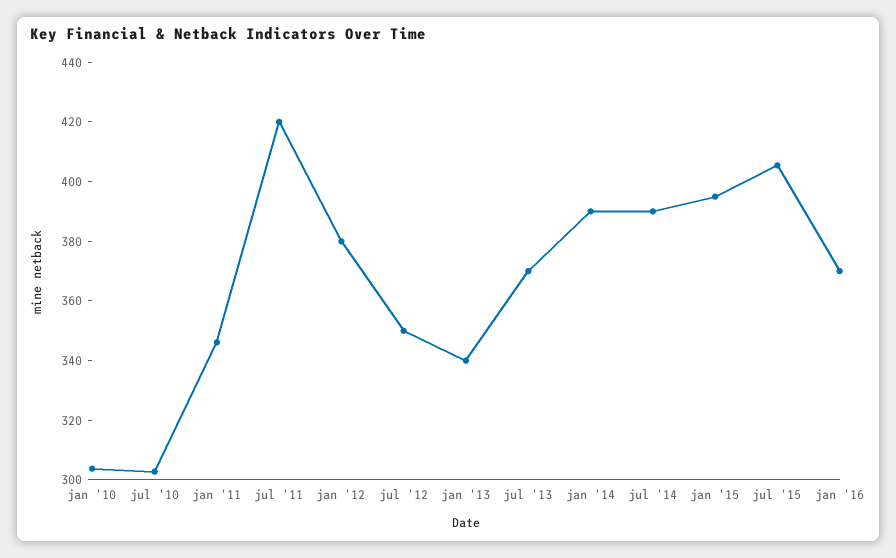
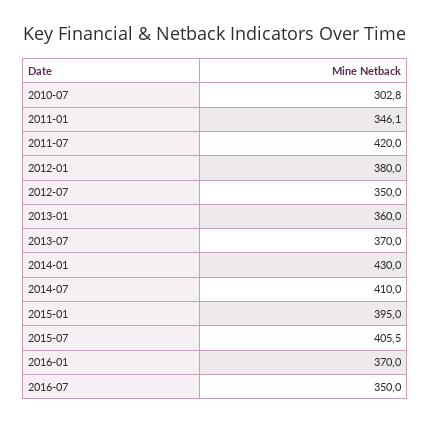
jan '10: 305 -> none
jan '13: 340 -> 360
jan '14: 390 -> 430
jul '14: 390 -> 410
2016-07: none -> 350

